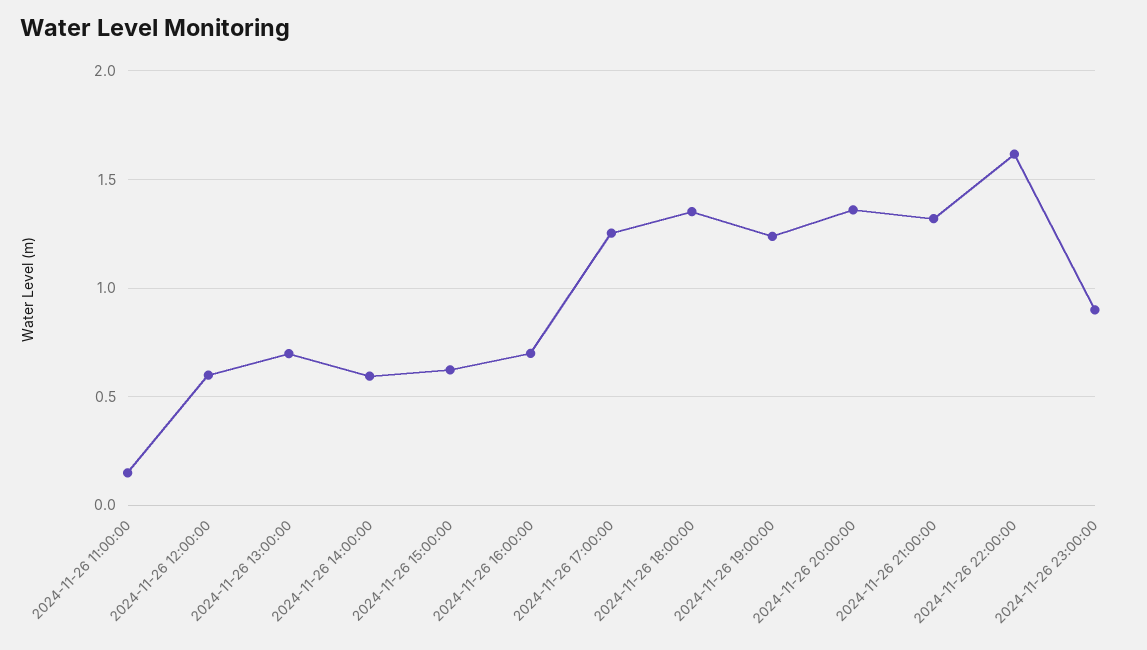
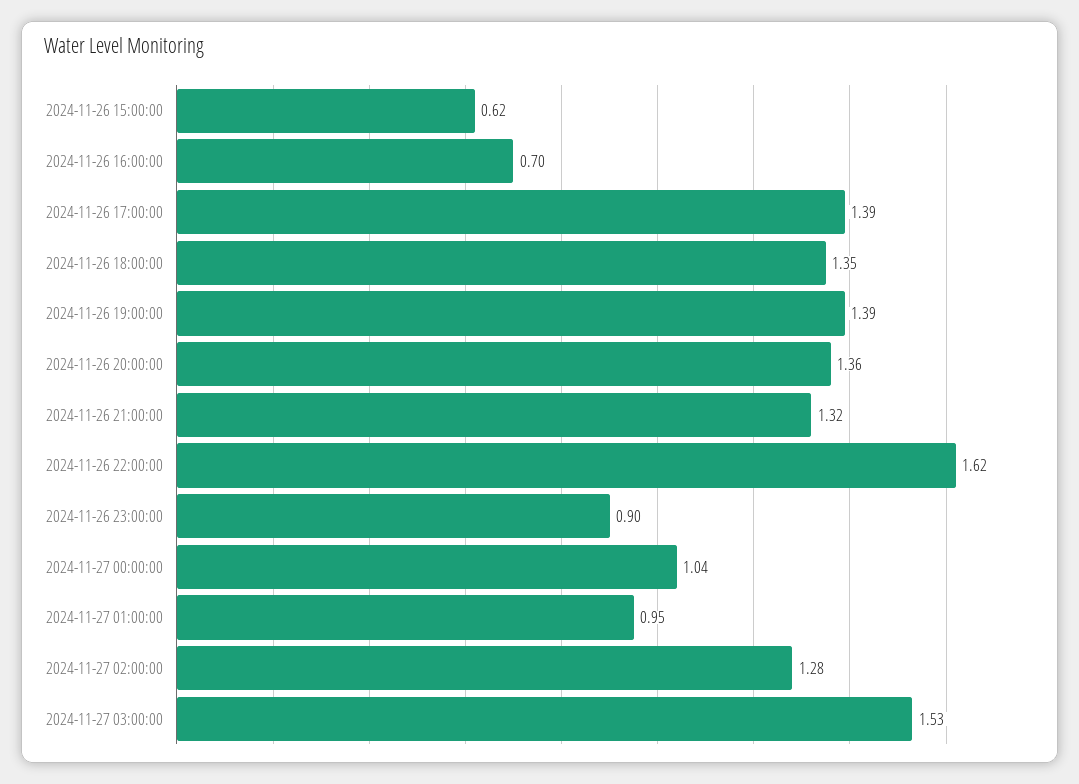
2024-11-26 11:00:00: 0.15 -> none
2024-11-26 12:00:00: 0.6 -> none
2024-11-26 13:00:00: 0.7 -> none
2024-11-26 14:00:00: 0.6 -> none
2024-11-26 17:00:00: 1.25 -> 1.39
2024-11-26 19:00:00: 1.25 -> 1.39
2024-11-27 00:00:00: none -> 1.04
2024-11-27 01:00:00: none -> 0.95
2024-11-27 02:00:00: none -> 1.28
2024-11-27 03:00:00: none -> 1.53

